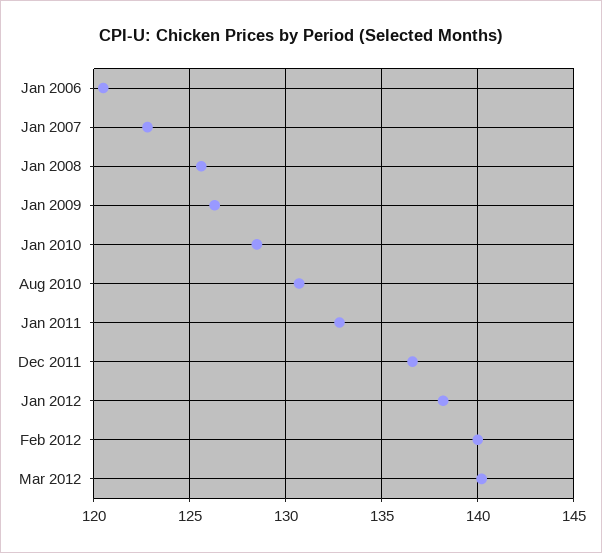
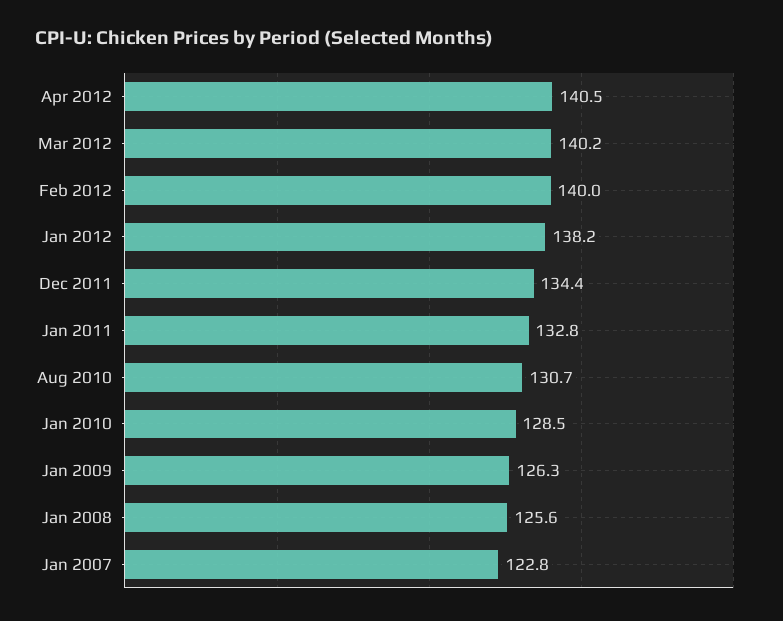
Jan 2006: 120.5 -> none
Dec 2011: 136.5 -> 134.4
Apr 2012: none -> 140.5

